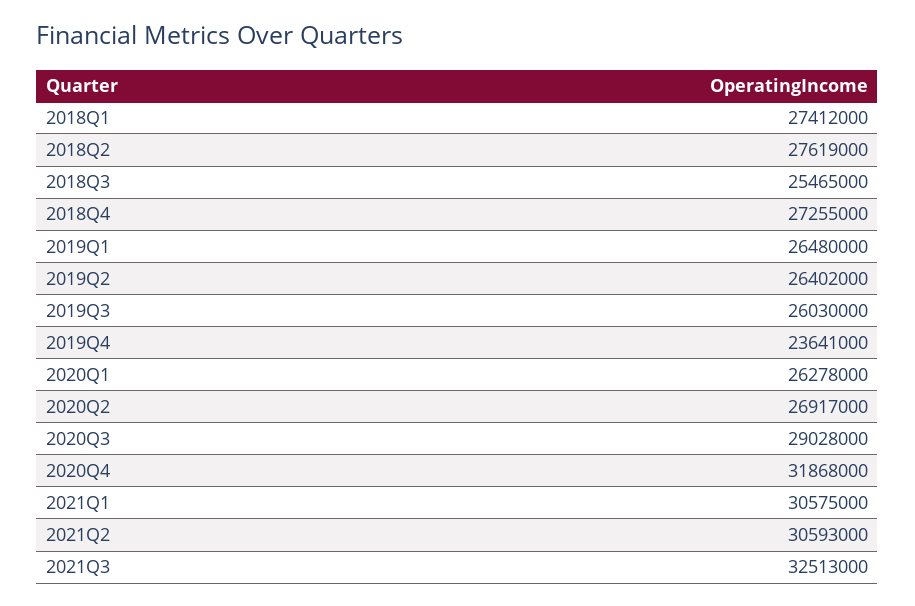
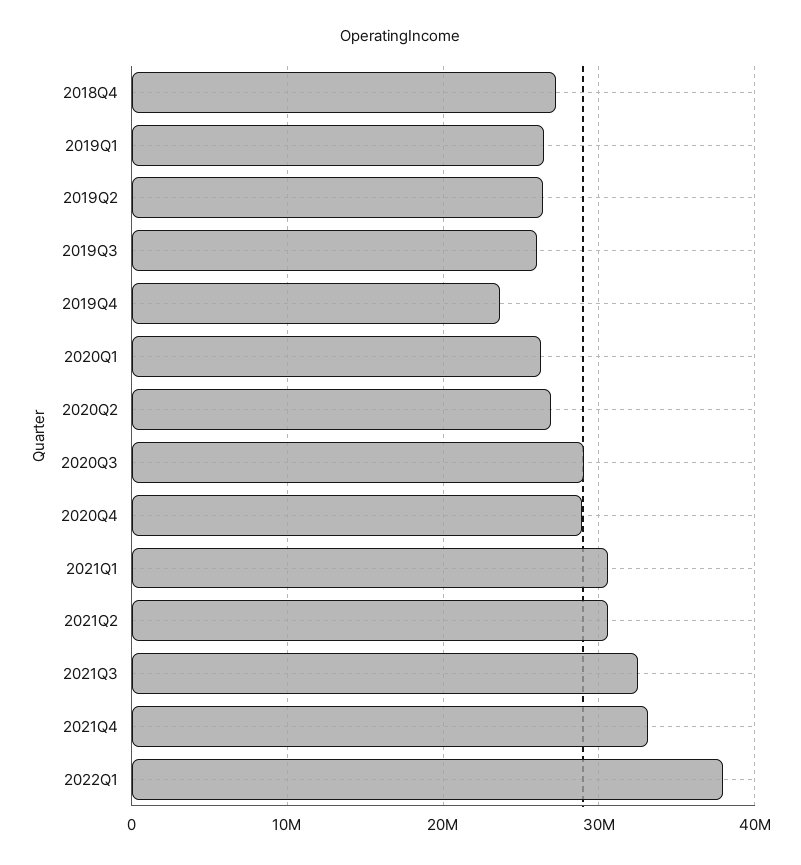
2018Q1: 27412000 -> none
2018Q2: 27619000 -> none
2018Q3: 25465000 -> none
2020Q4: 31868000 -> 29000000
2021Q4: none -> 33000000
2022Q1: none -> 38000000

